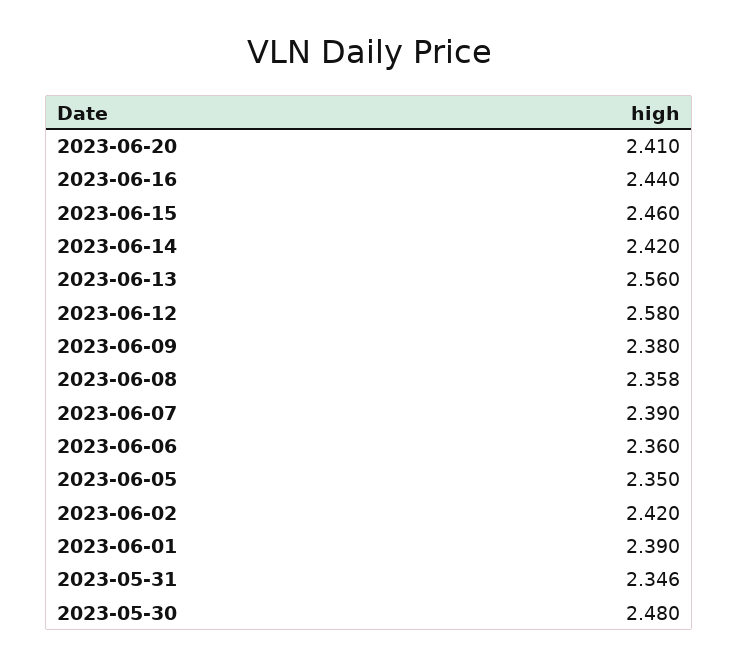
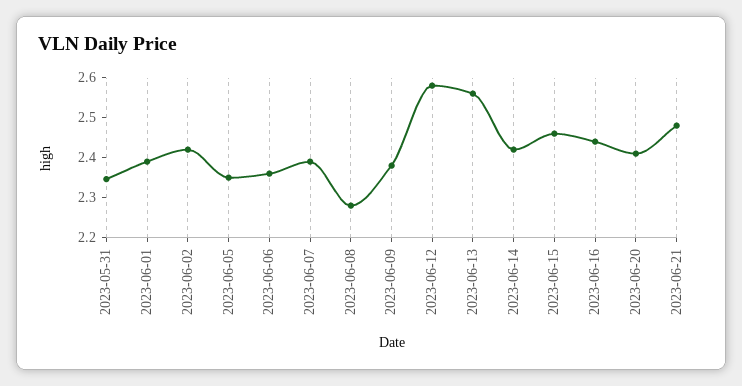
2023-06-08: 2.358 -> 2.28
2023-05-30: 2.48 -> none
2023-06-21: none -> 2.48

